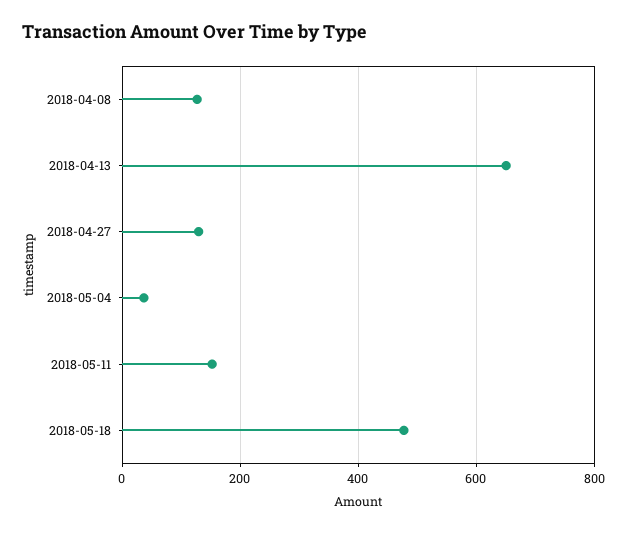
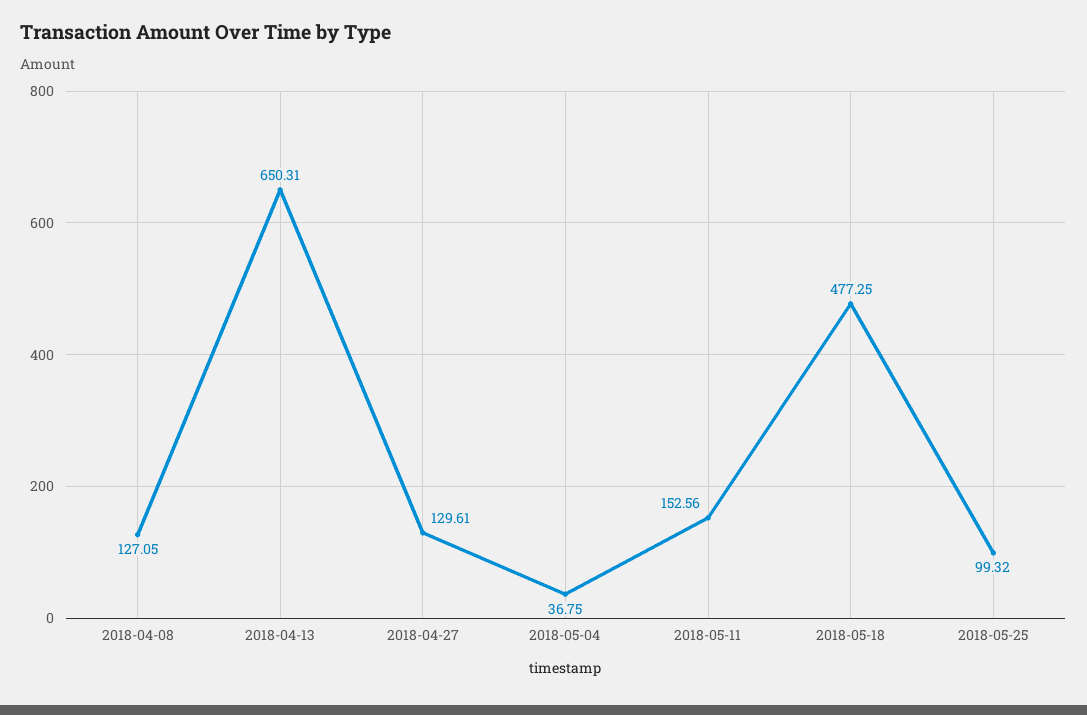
2018-05-25: none -> 99.32

